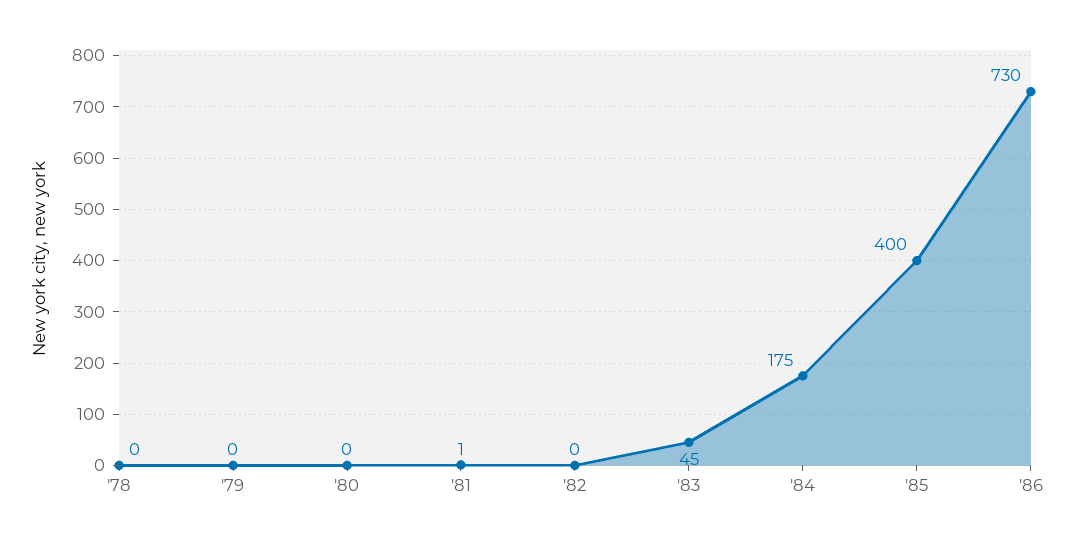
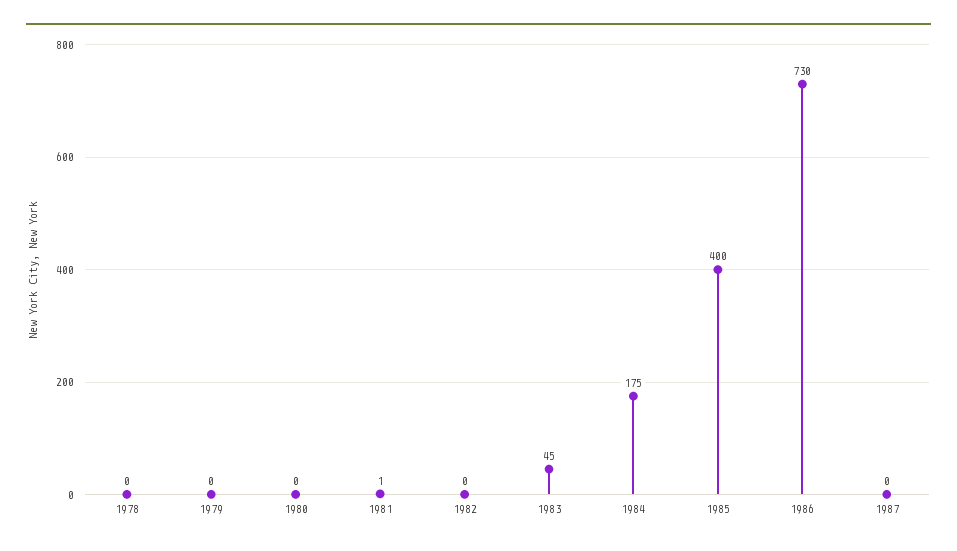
1987: none -> 0

